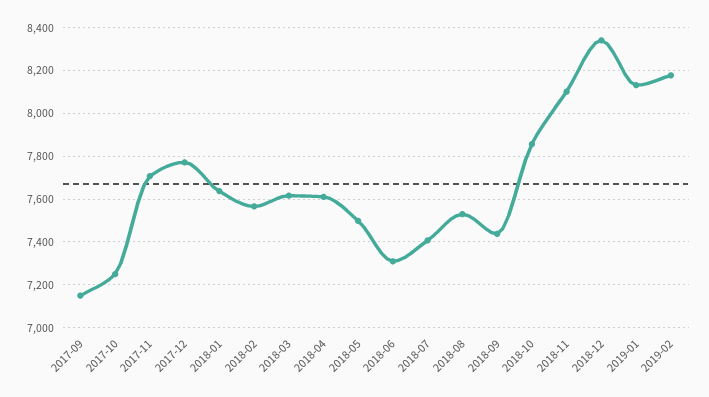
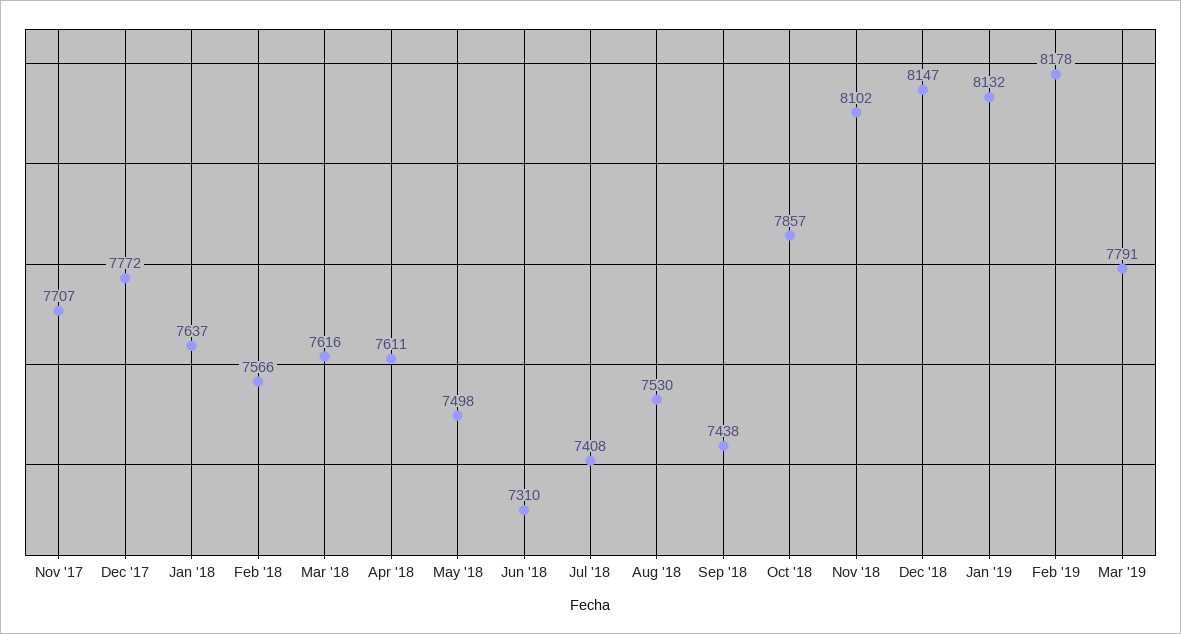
2017-09: 7150 -> none
2017-10: 7250 -> none
2018-12: 8350 -> 8147
Mar '19: none -> 7791

